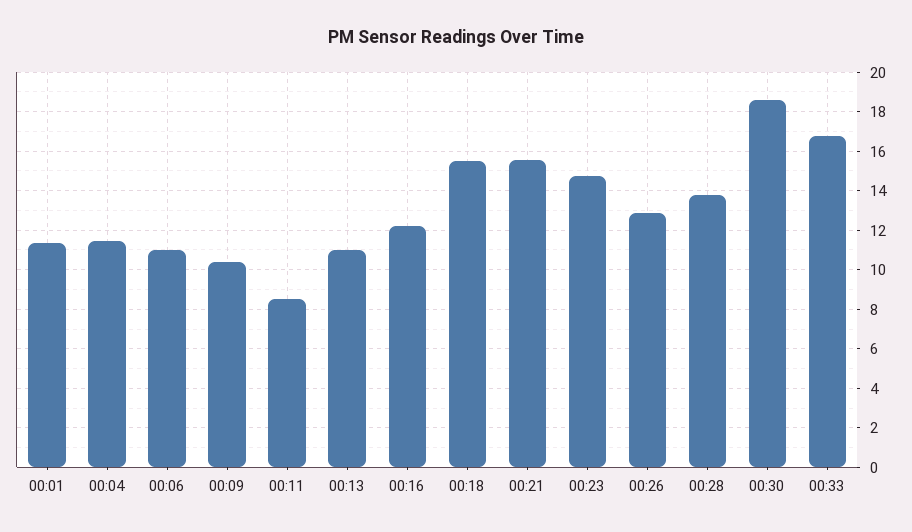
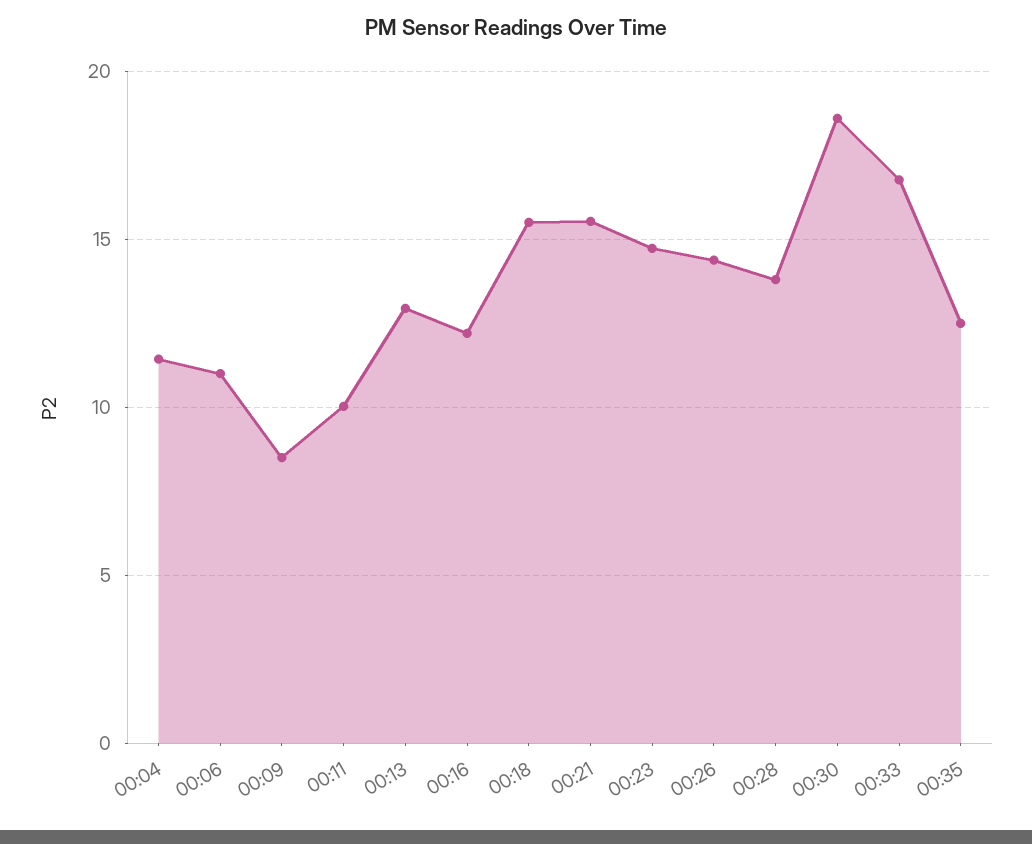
00:01: 11.5 -> none
00:09: 10.5 -> 8.5
00:11: 8.5 -> 10
00:13: 11 -> 13
00:26: 13 -> 14.5
00:35: none -> 12.5

